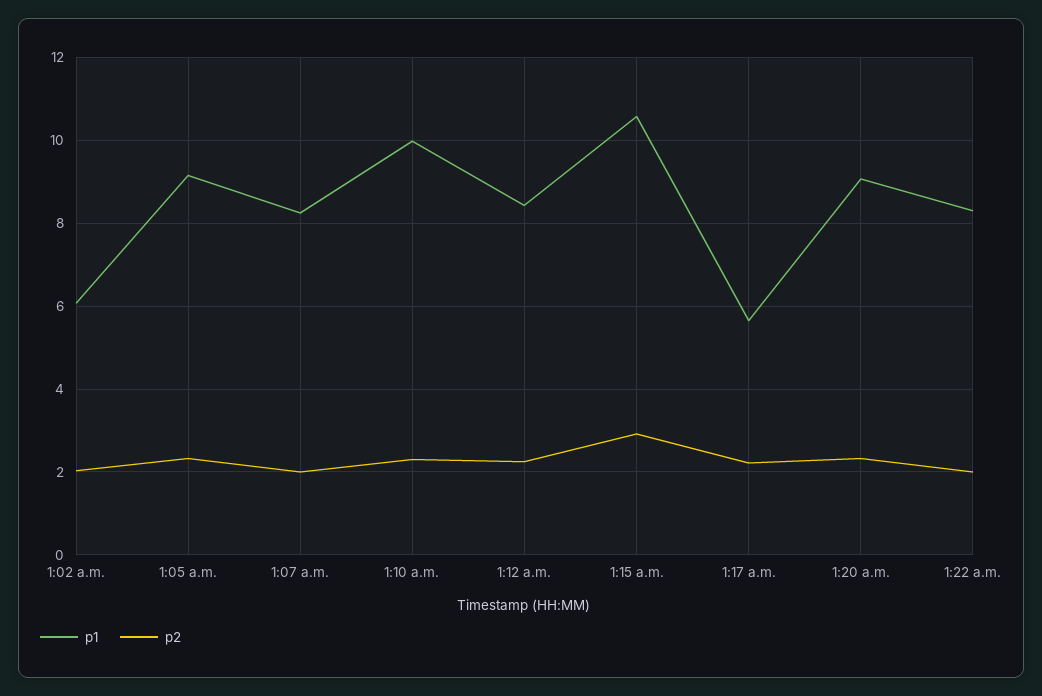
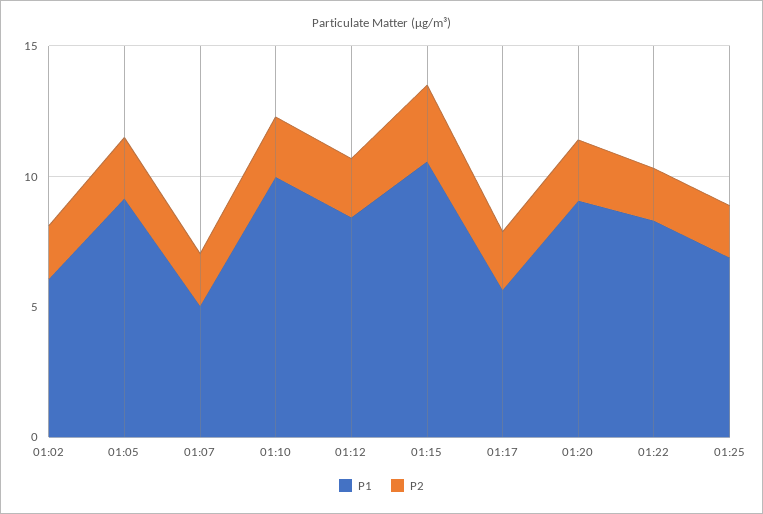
p1, 1:07 a.m.: 8.2 -> 5
p1, 01:25: none -> 7
p2, 01:25: none -> 2

